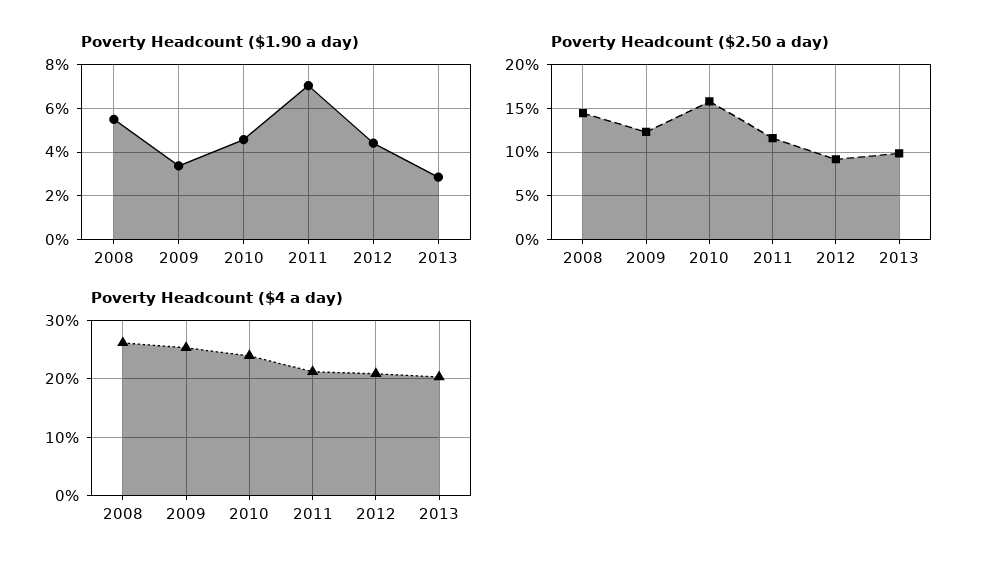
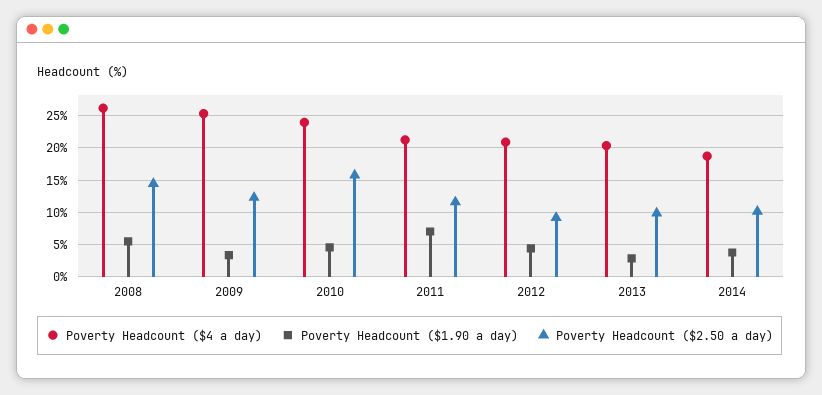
Poverty Headcount ($4 a day), 2014: none -> 19
Poverty Headcount ($1.90 a day), 2014: none -> 4
Poverty Headcount ($2.50 a day), 2014: none -> 10

